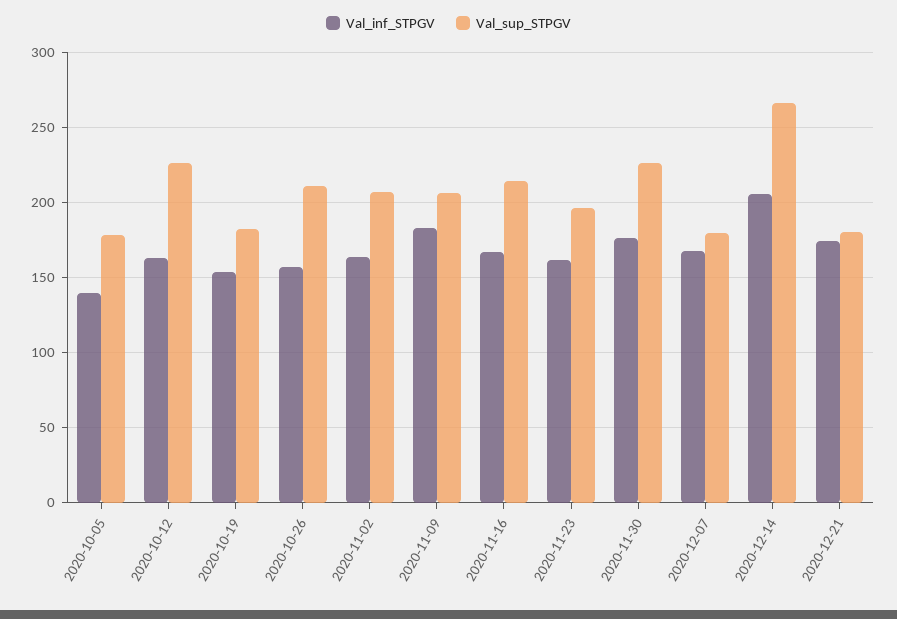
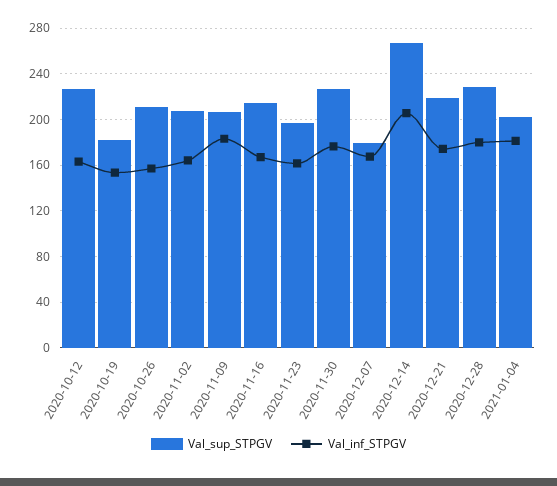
Val_inf_STPGV, 2020-10-05: 140 -> none
Val_sup_STPGV, 2020-10-05: 180 -> none
Val_sup_STPGV, 2020-12-21: 180 -> 220
Val_sup_STPGV, 2020-12-28: none -> 230
Val_inf_STPGV, 2020-12-28: none -> 180
Val_sup_STPGV, 2021-01-04: none -> 200
Val_inf_STPGV, 2021-01-04: none -> 180

